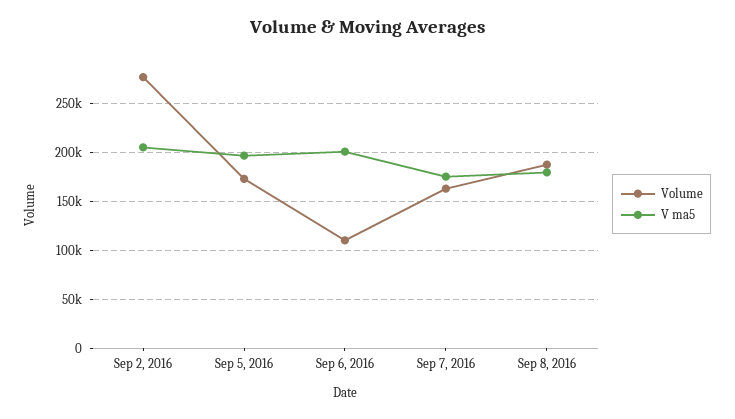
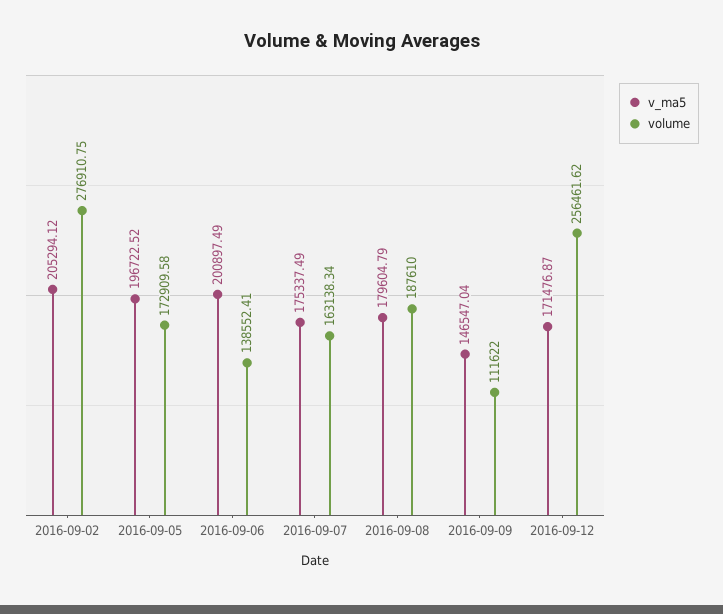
Volume, Sep 6, 2016: 110000 -> 138552.41
V ma5, 2016-09-09: none -> 146547.04
Volume, 2016-09-09: none -> 111622
V ma5, 2016-09-12: none -> 171476.87
Volume, 2016-09-12: none -> 256461.62

